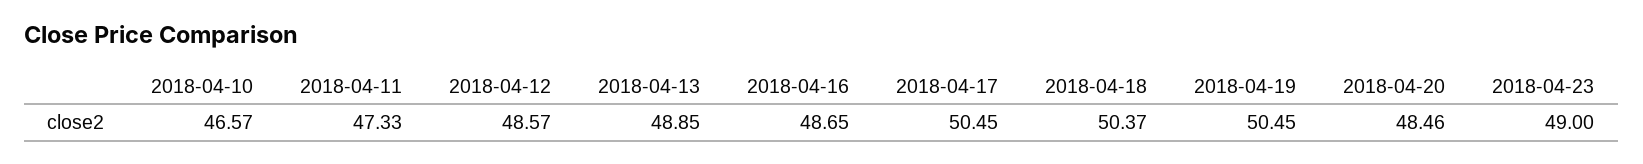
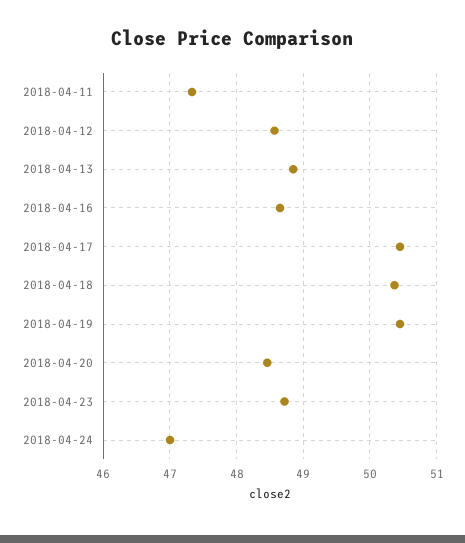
2018-04-10: 46.57 -> none
2018-04-23: 49 -> 48.7
2018-04-24: none -> 47

